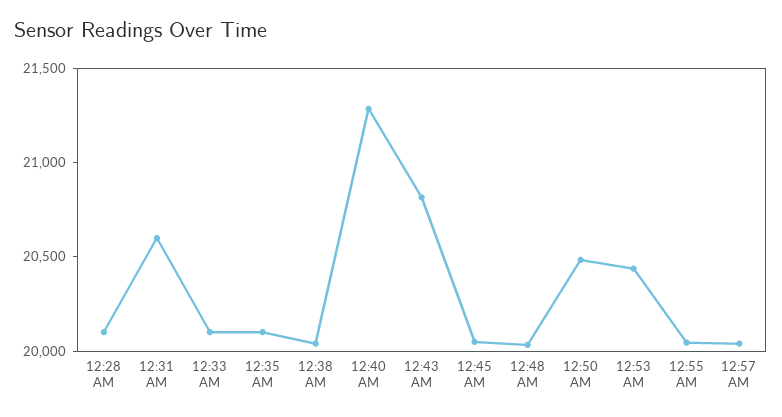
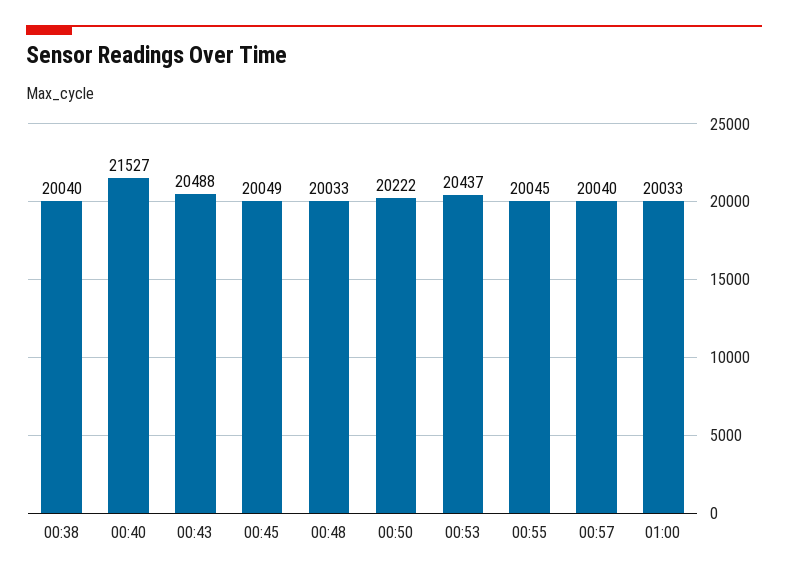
12:28 AM: 20100 -> none
12:31 AM: 20600 -> none
12:33 AM: 20100 -> none
12:35 AM: 20100 -> none
12:40 AM: 21300 -> 21527
12:43 AM: 20800 -> 20488
12:50 AM: 20500 -> 20222
01:00: none -> 20033

